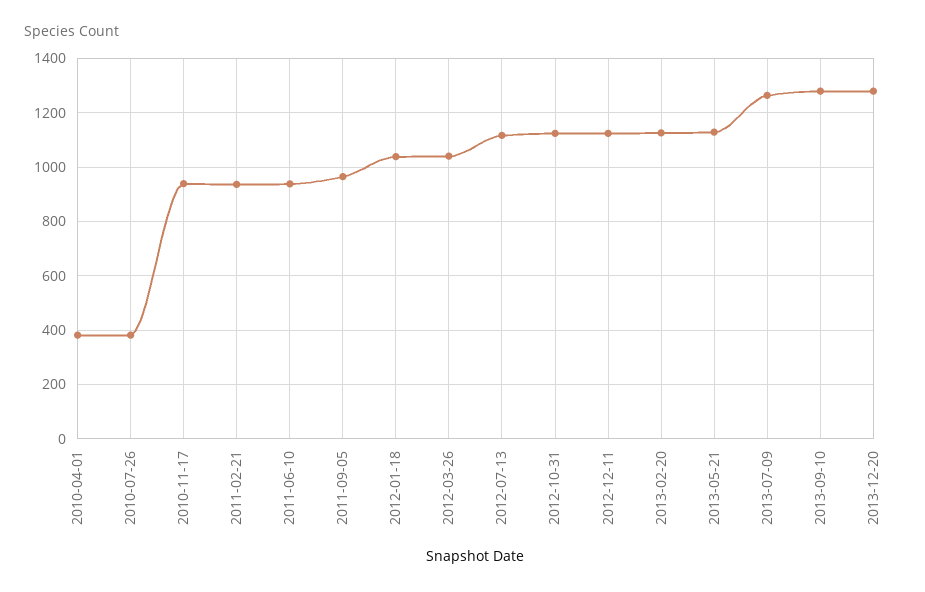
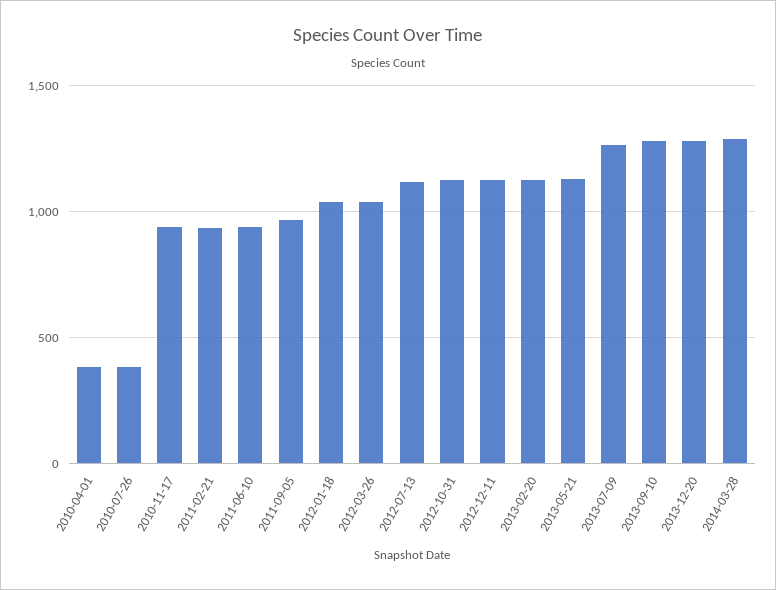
2014-03-28: none -> 1300

